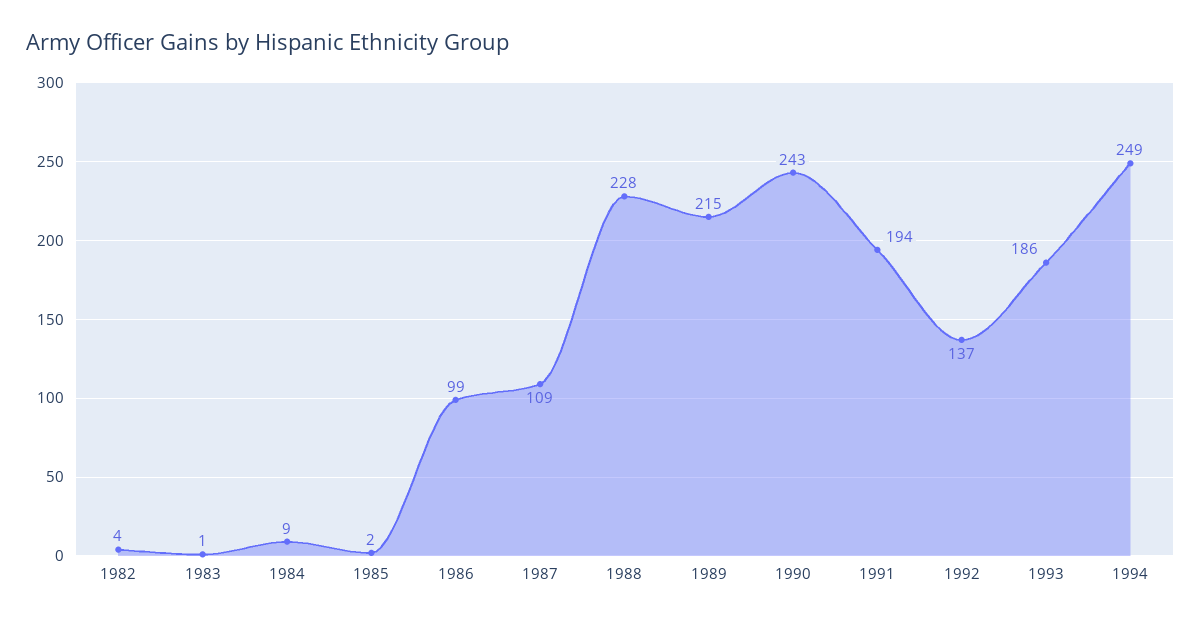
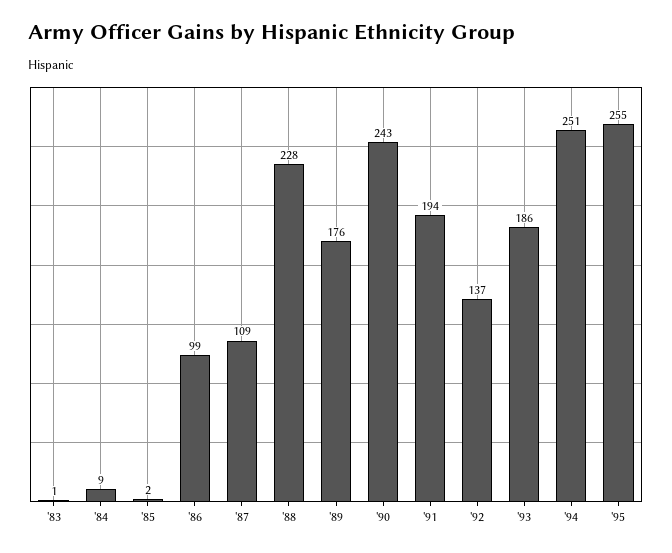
1982: 4 -> none
1989: 215 -> 176
1994: 249 -> 251
'95: none -> 255

